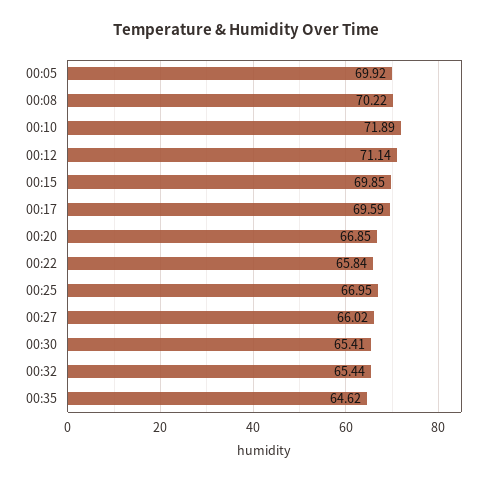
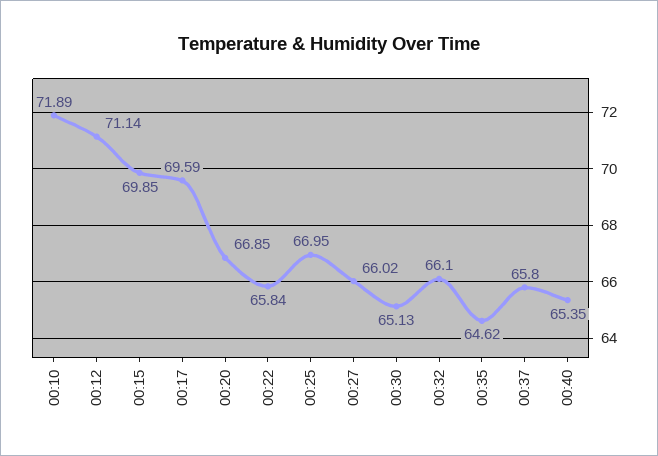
00:05: 69.92 -> none
00:08: 70.22 -> none
00:30: 65.41 -> 65.13
00:32: 65.44 -> 66.1
00:37: none -> 65.8
00:40: none -> 65.35

